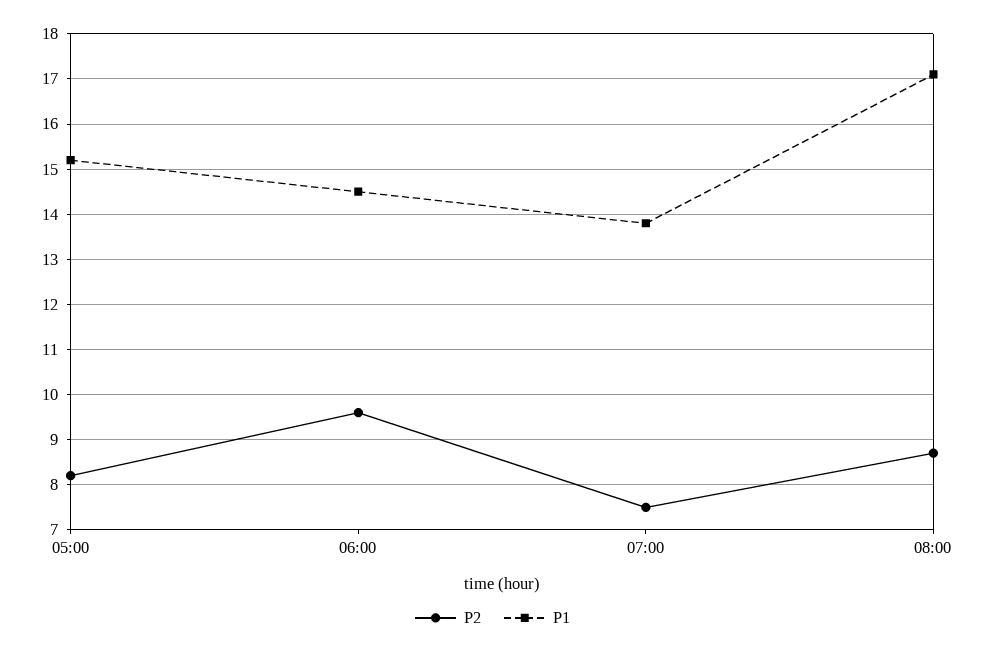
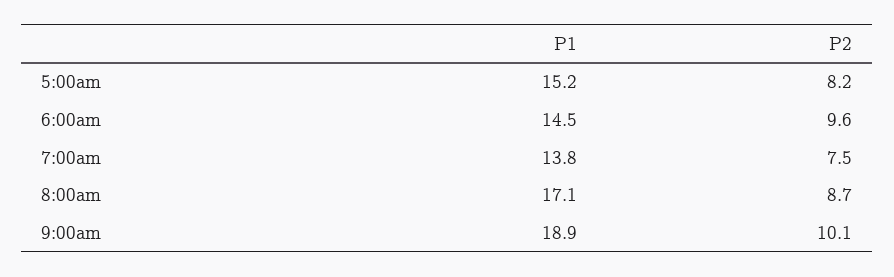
P1, 9:00am: none -> 18.9
P2, 9:00am: none -> 10.1

